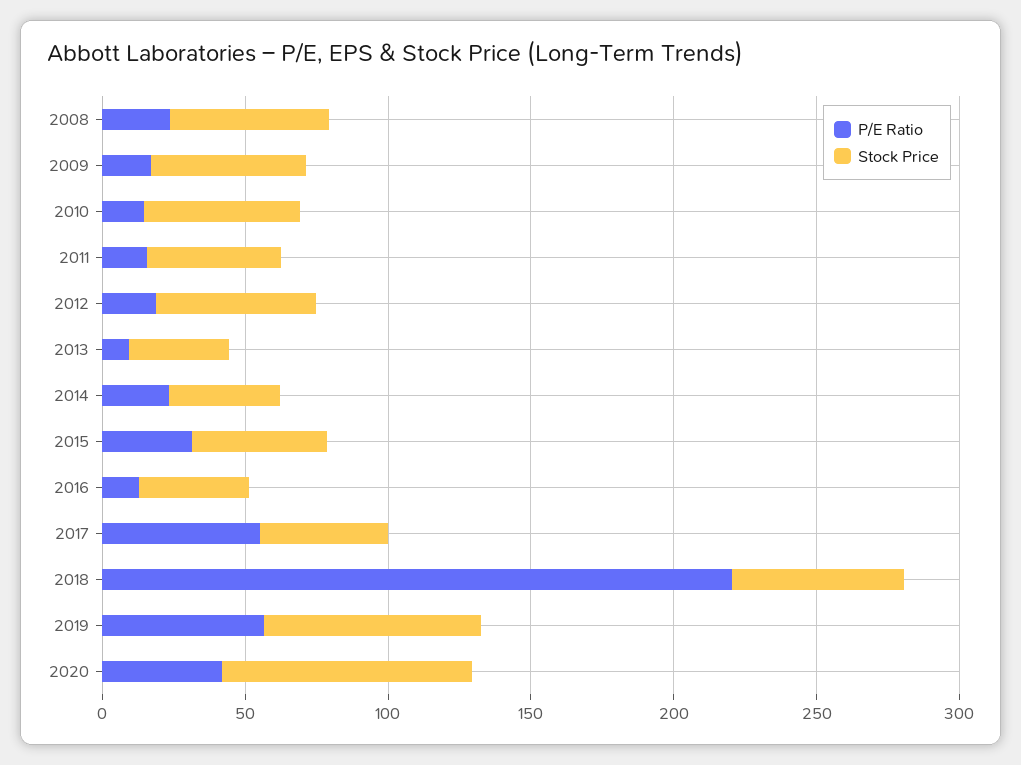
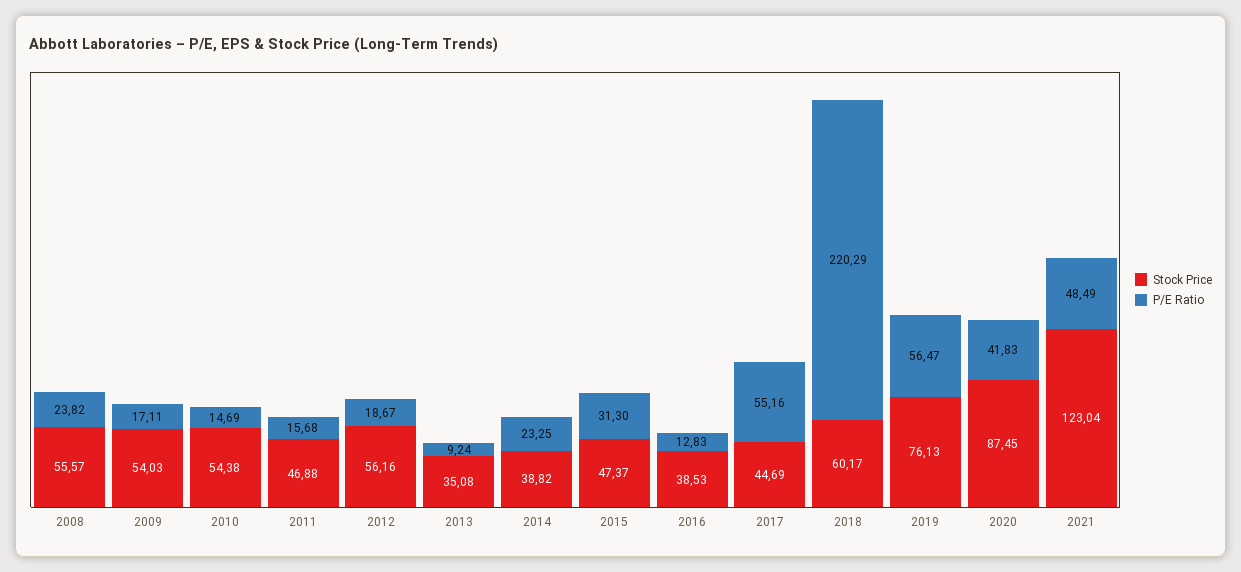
Stock Price, 2021: none -> 123.04
P/E Ratio, 2021: none -> 48.49

